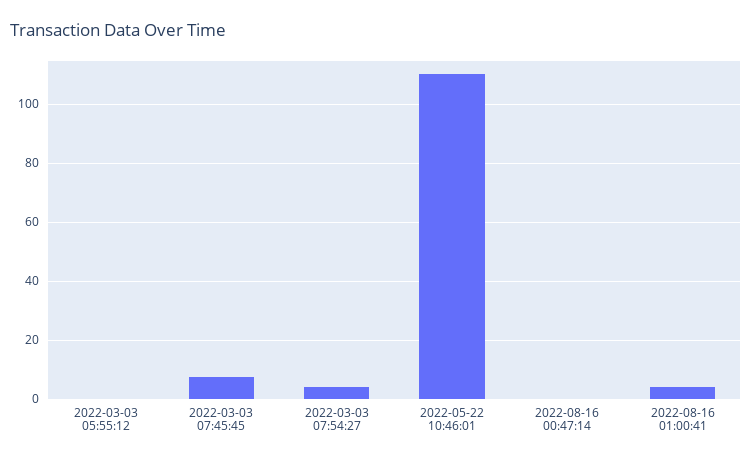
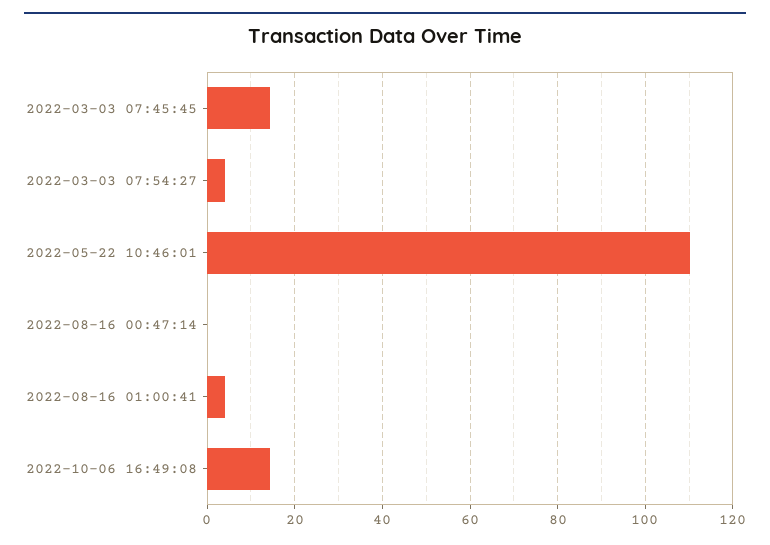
2022-03-03 05:55:12: 0 -> none
2022-03-03 07:45:45: 7.5 -> 14
2022-10-06 16:49:08: none -> 14

